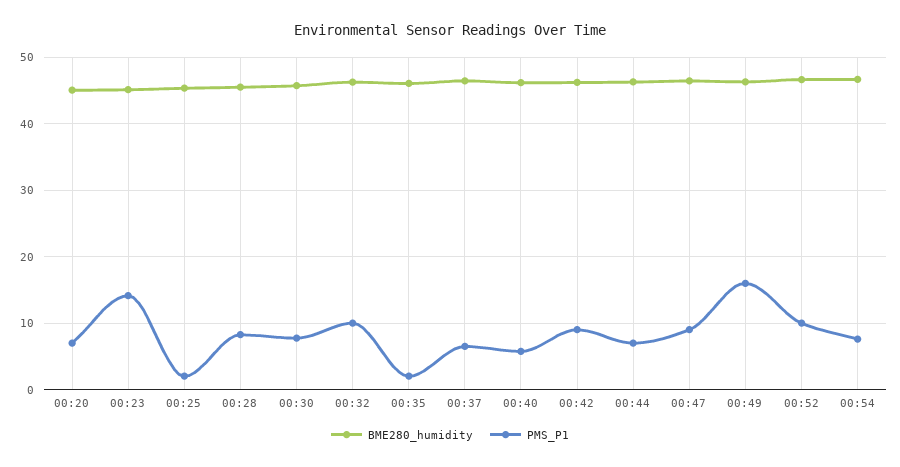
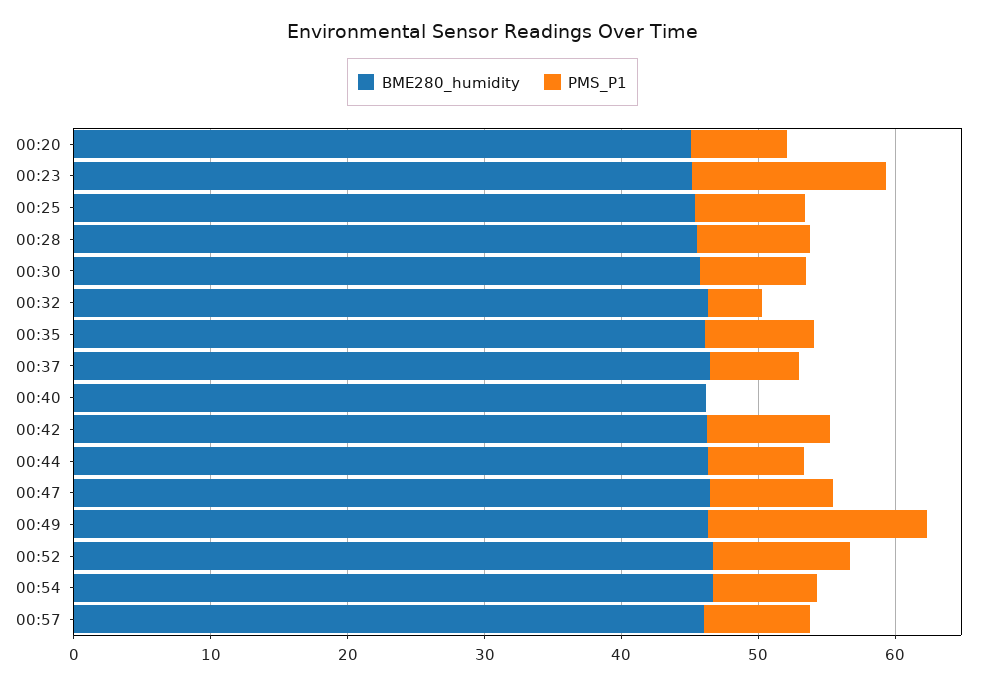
PMS_P1, 00:25: 2 -> 8
PMS_P1, 00:32: 10 -> 4
PMS_P1, 00:35: 2 -> 8
PMS_P1, 00:40: 6 -> 0
BME280_humidity, 00:57: none -> 46
PMS_P1, 00:57: none -> 8

